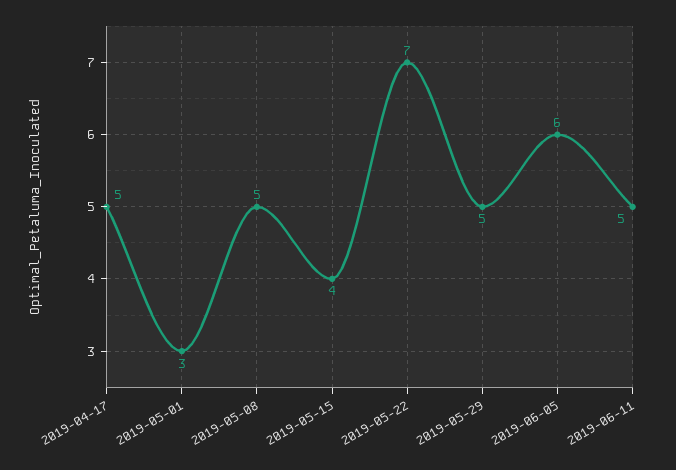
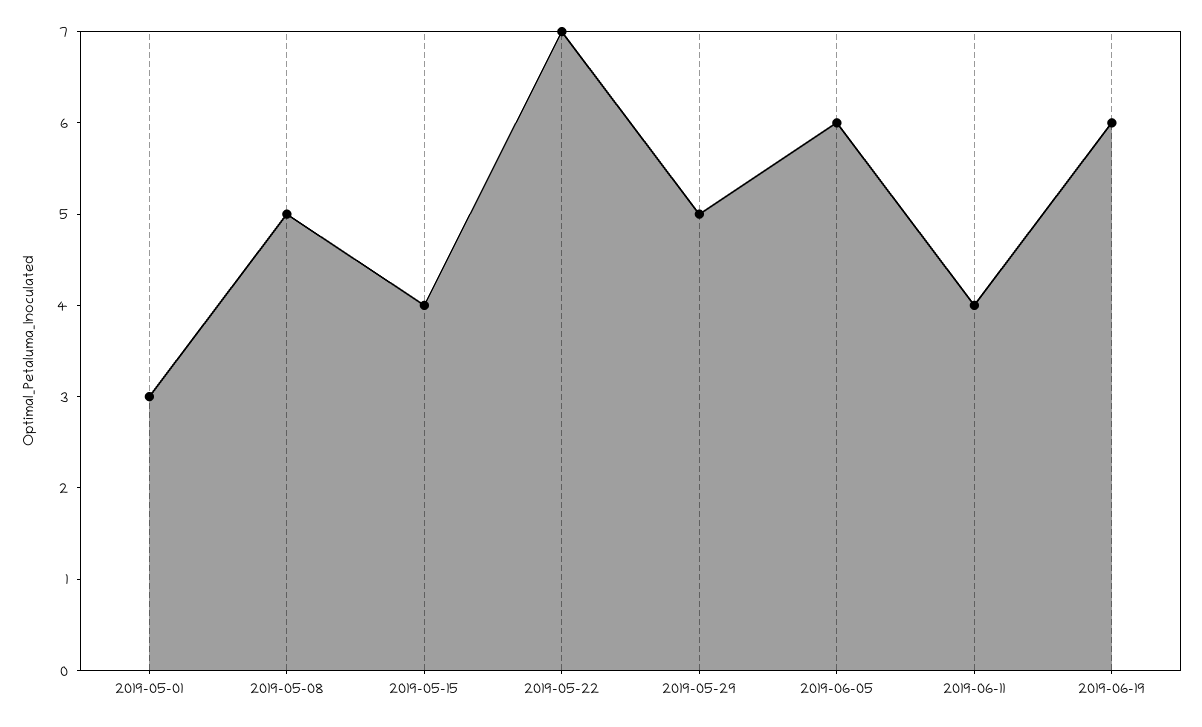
2019-04-17: 5 -> none
2019-06-11: 5 -> 4
2019-06-19: none -> 6

